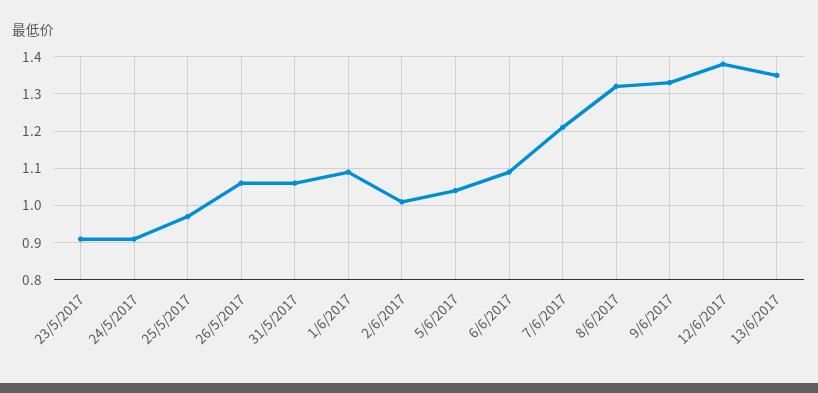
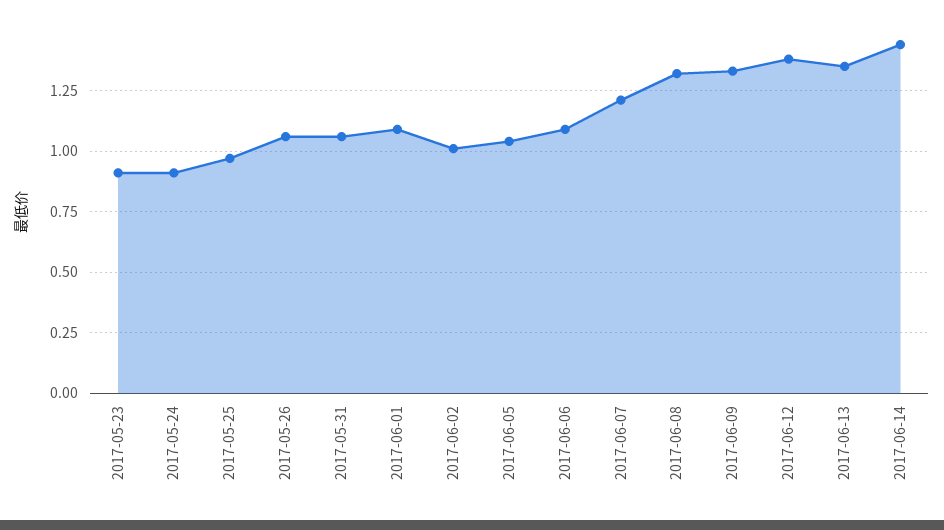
2017-06-14: none -> 1.45

